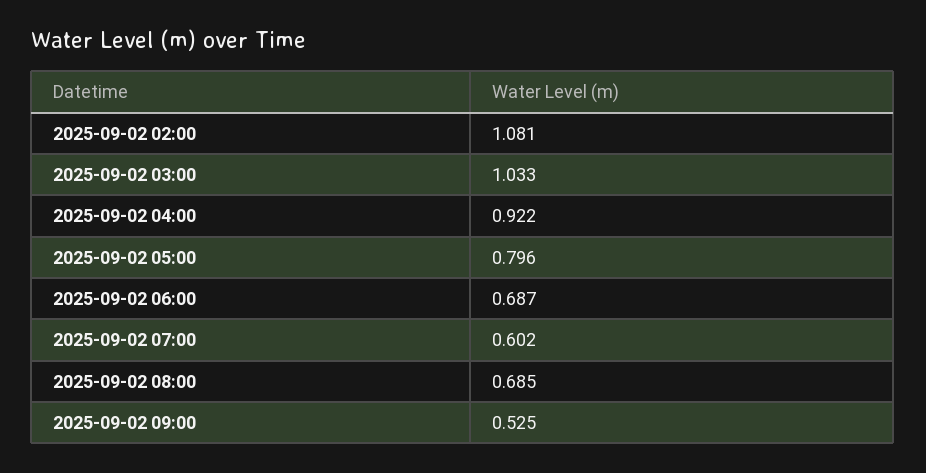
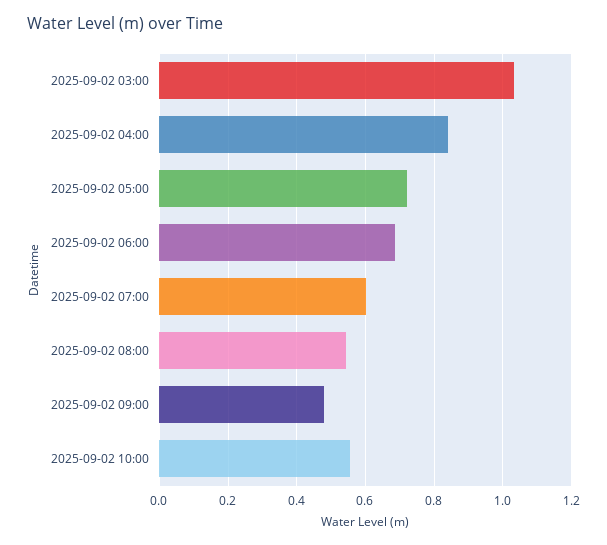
2025-09-02 02:00: 1.081 -> none
2025-09-02 04:00: 0.922 -> 0.84
2025-09-02 05:00: 0.796 -> 0.72
2025-09-02 08:00: 0.685 -> 0.54
2025-09-02 09:00: 0.525 -> 0.48
2025-09-02 10:00: none -> 0.56

